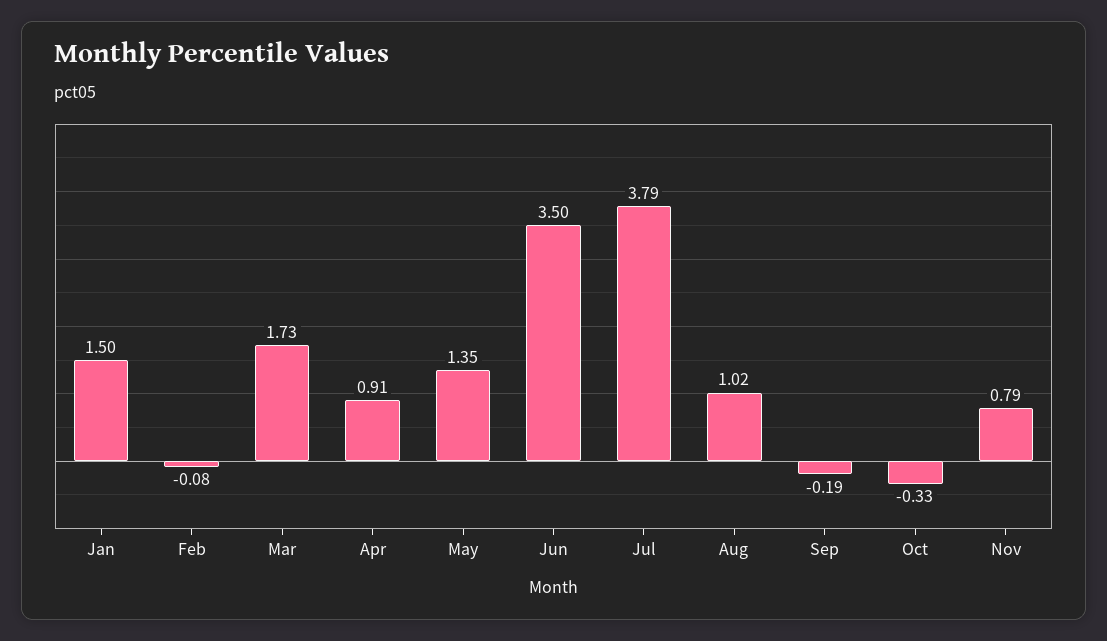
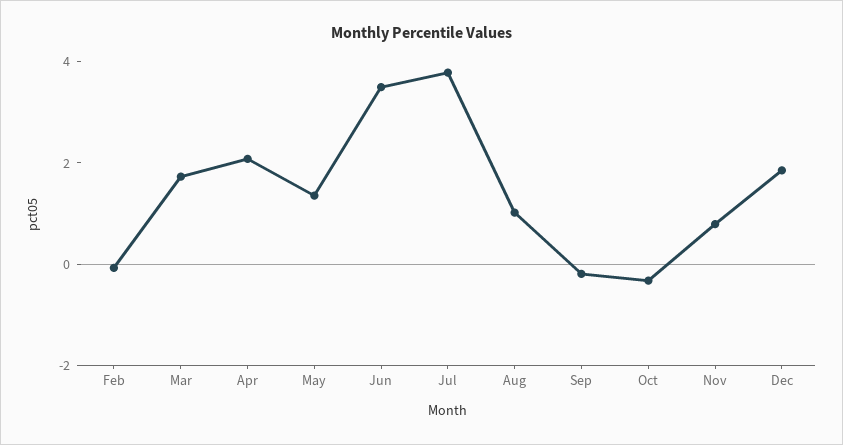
Jan: 1.5 -> none
Apr: 0.91 -> 2
Dec: none -> 2

